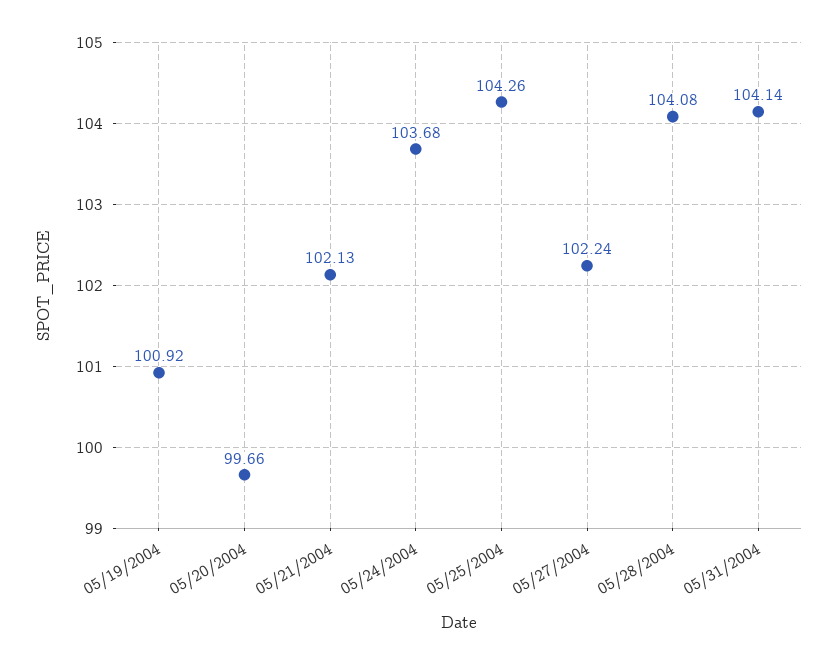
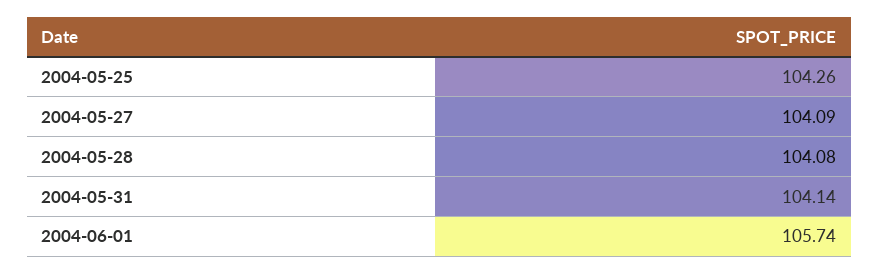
05/19/2004: 100.92 -> none
05/20/2004: 99.66 -> none
05/21/2004: 102.13 -> none
05/24/2004: 103.68 -> none
05/27/2004: 102.24 -> 104.09
2004-06-01: none -> 105.74

